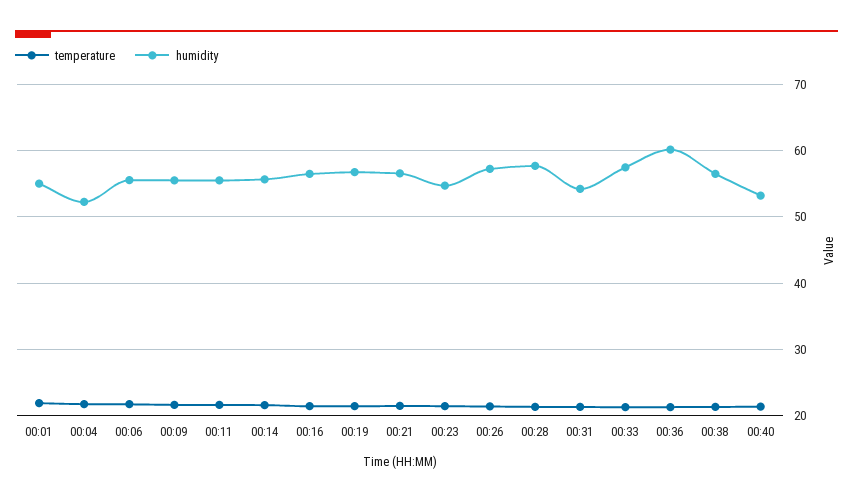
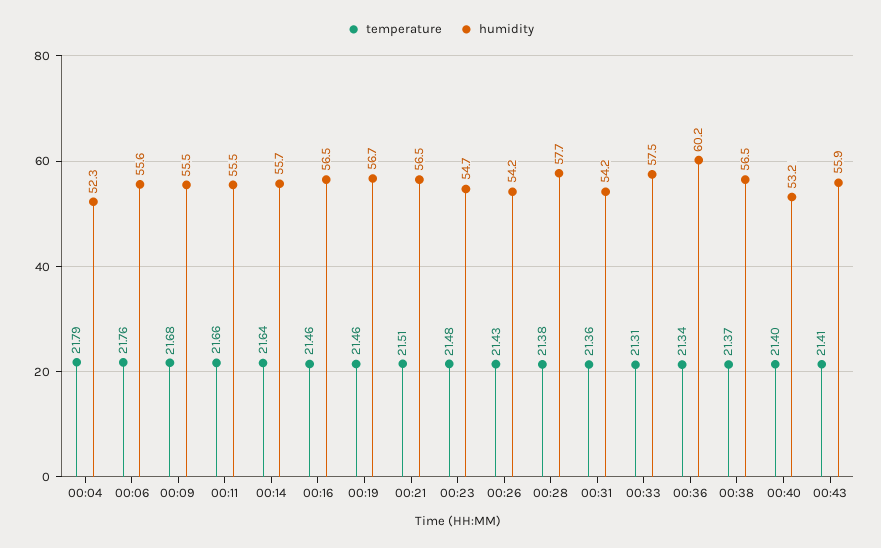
temperature, 00:01: 22 -> none
humidity, 00:01: 55 -> none
humidity, 00:26: 57 -> 54.2
temperature, 00:43: none -> 21.41
humidity, 00:43: none -> 55.9

